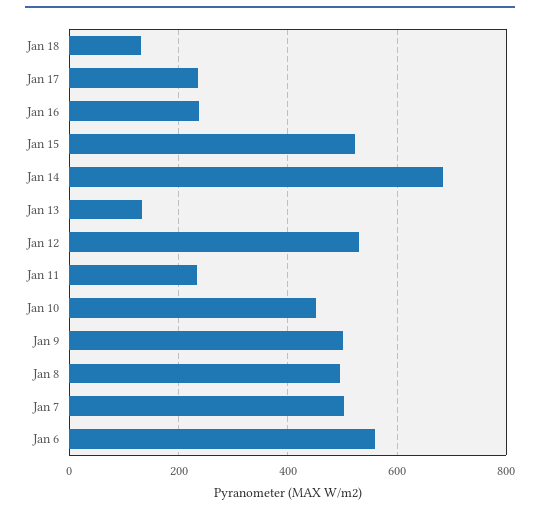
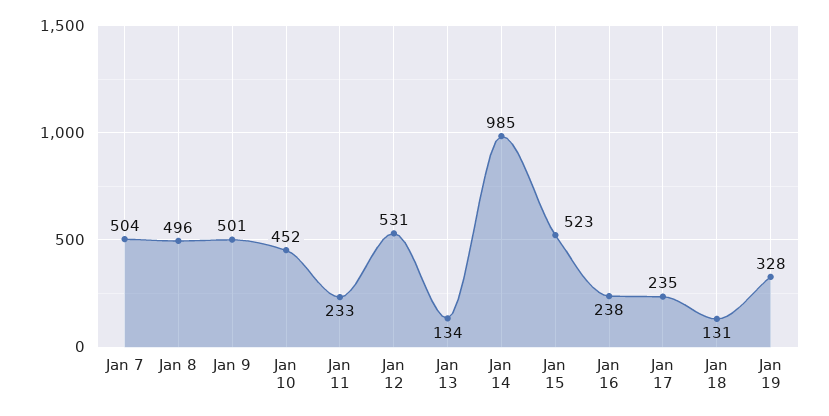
Jan 14: 680 -> 985
Jan 6: 560 -> none
Jan 19: none -> 328

